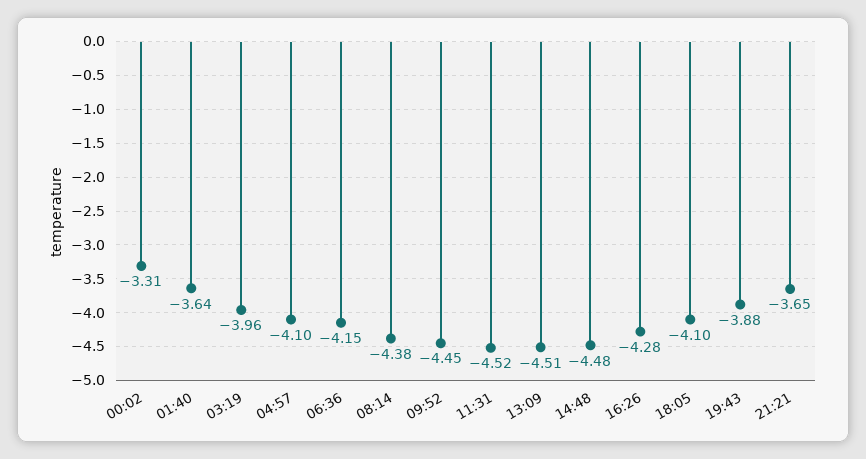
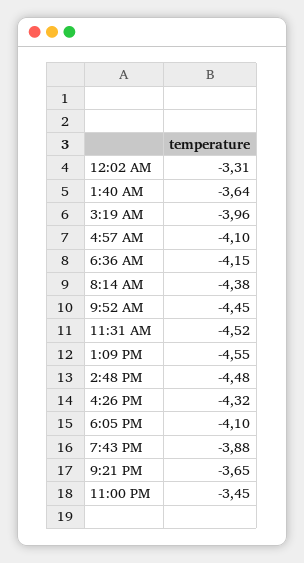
13:09: -4.51 -> -4.55
16:26: -4.28 -> -4.32
11:00 PM: none -> -3.45

